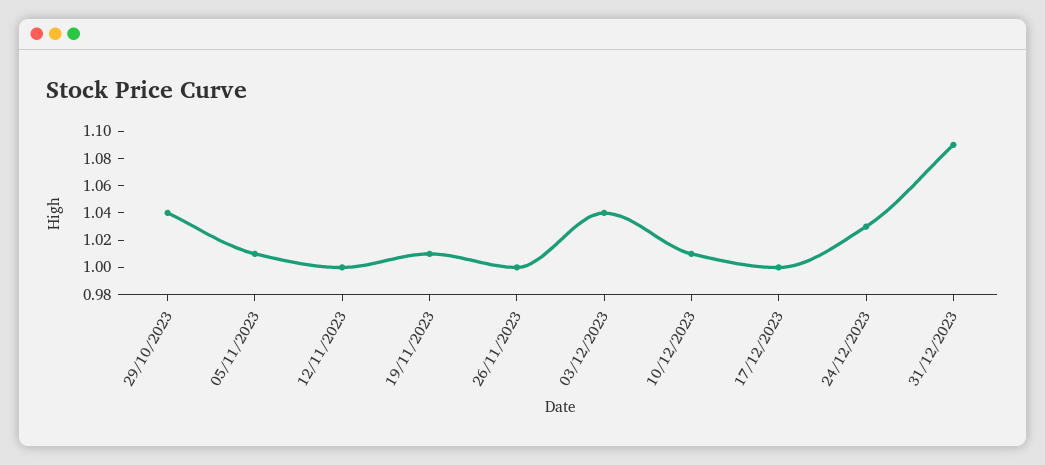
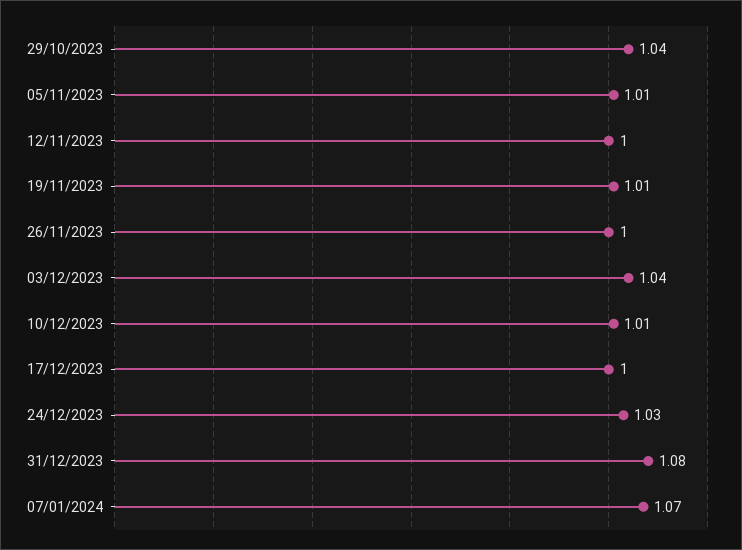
31/12/2023: 1.09 -> 1.08
07/01/2024: none -> 1.07

